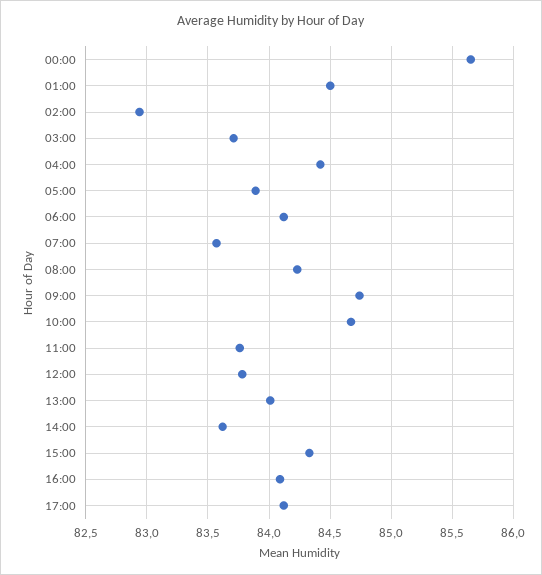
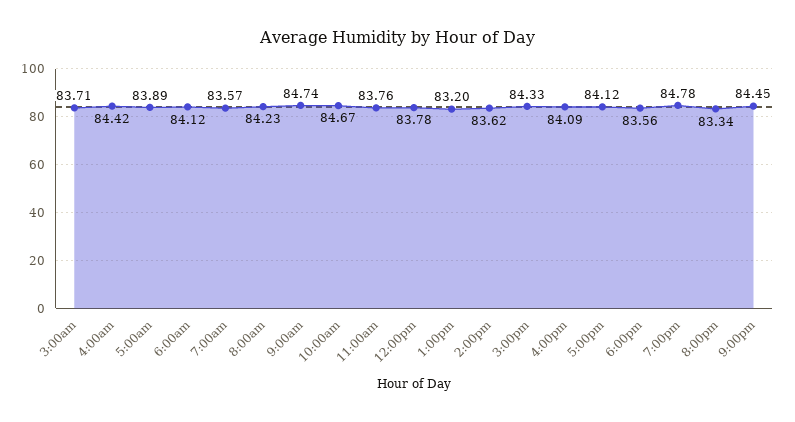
00:00: 85.65 -> none
01:00: 84.5 -> none
02:00: 82.95 -> none
13:00: 84 -> 83.2
6:00pm: none -> 83.56
7:00pm: none -> 84.78
8:00pm: none -> 83.34
9:00pm: none -> 84.45

